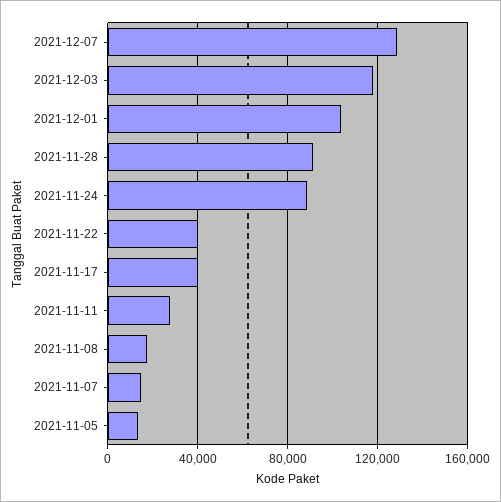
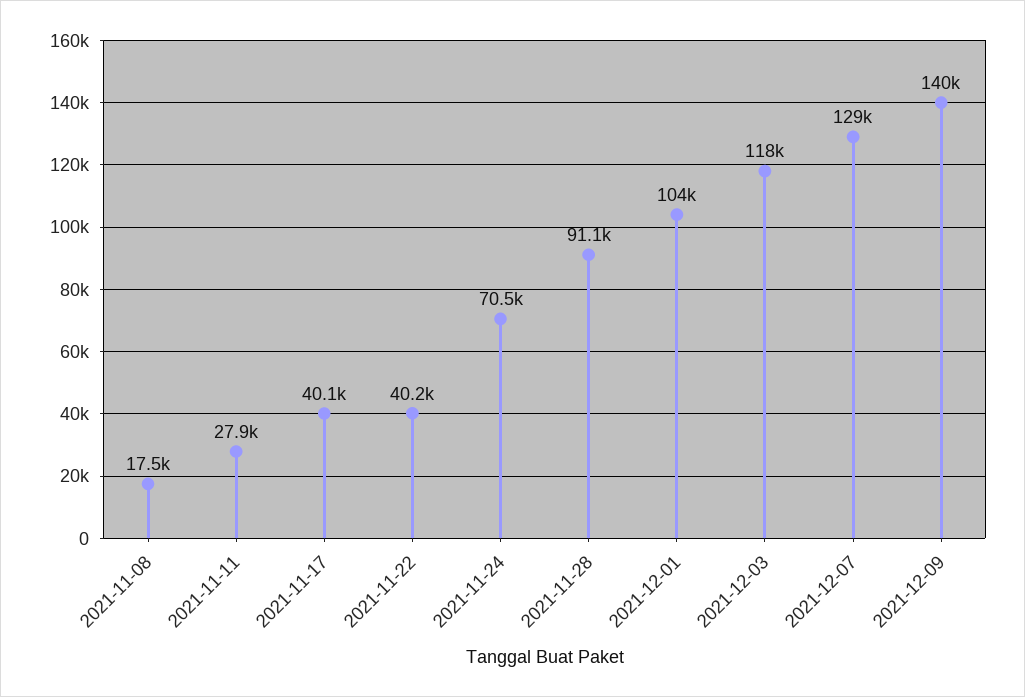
2021-11-24: 90000 -> 70500
2021-11-07: 15000 -> none
2021-11-05: 15000 -> none
2021-12-09: none -> 140000

